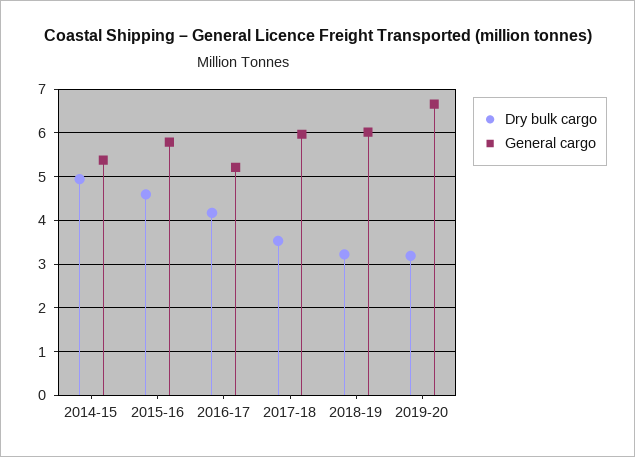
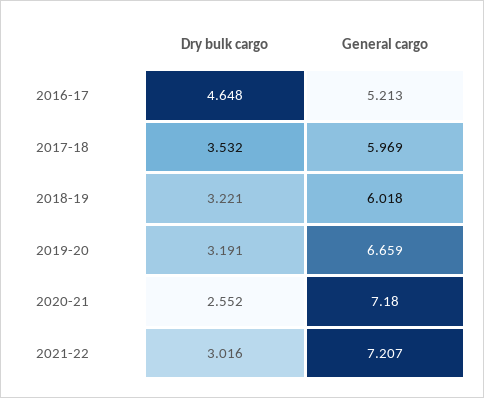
Dry bulk cargo, 2014-15: 5 -> none
General cargo, 2014-15: 5.4 -> none
Dry bulk cargo, 2015-16: 4.6 -> none
General cargo, 2015-16: 5.8 -> none
Dry bulk cargo, 2016-17: 4.2 -> 4.648
Dry bulk cargo, 2020-21: none -> 2.552
General cargo, 2020-21: none -> 7.18
Dry bulk cargo, 2021-22: none -> 3.016
General cargo, 2021-22: none -> 7.207

